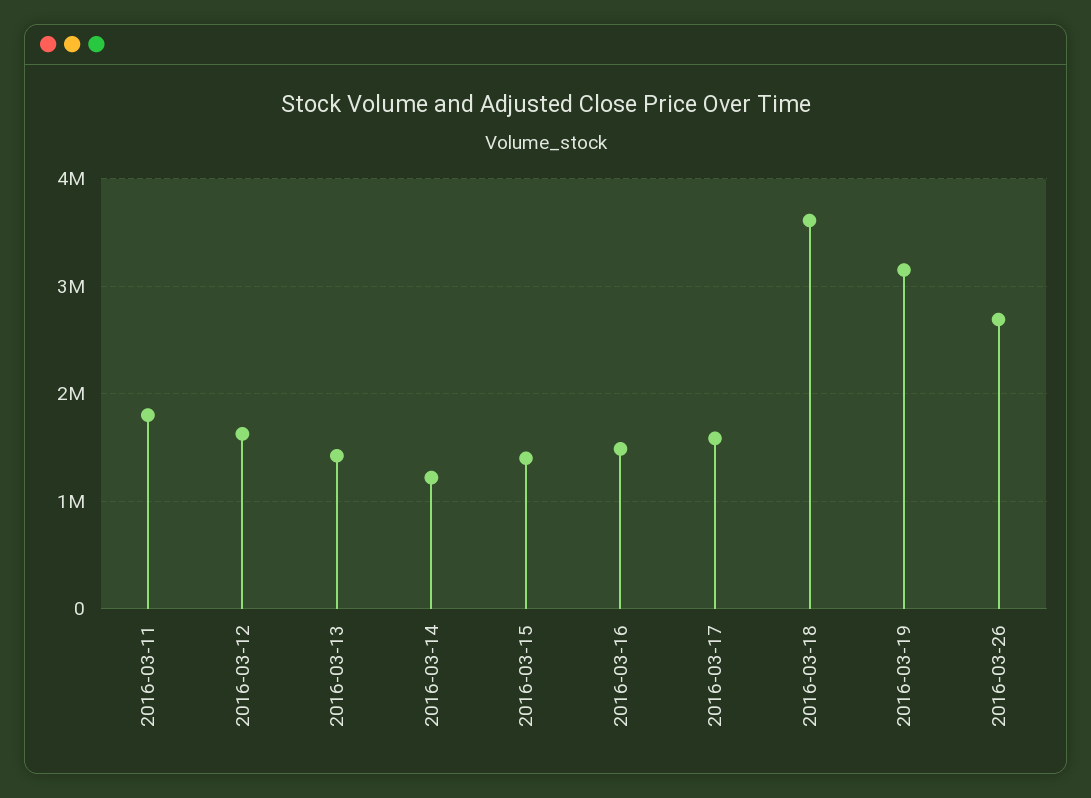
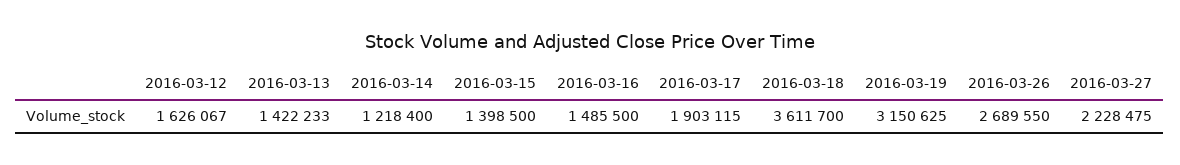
2016-03-11: 1800000 -> none
2016-03-17: 1600000 -> 1903115
2016-03-27: none -> 2228475

